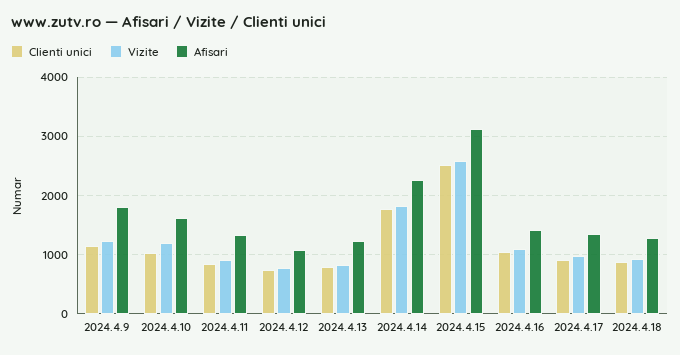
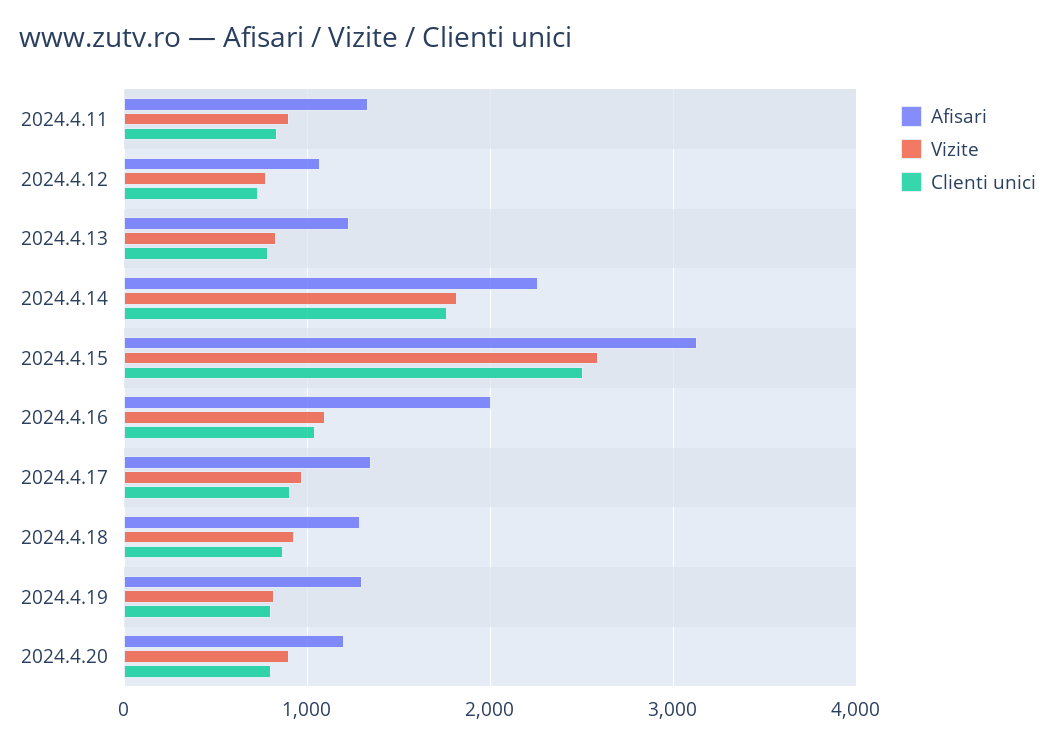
Clienti unici, 2024.4.9: 1200 -> none
Vizite, 2024.4.9: 1200 -> none
Afisari, 2024.4.9: 1800 -> none
Clienti unici, 2024.4.10: 1000 -> none
Vizite, 2024.4.10: 1200 -> none
Afisari, 2024.4.10: 1600 -> none
Afisari, 2024.4.16: 1400 -> 2000
Afisari, 2024.4.19: none -> 1300
Vizite, 2024.4.19: none -> 800
Clienti unici, 2024.4.19: none -> 800
Afisari, 2024.4.20: none -> 1200
Vizite, 2024.4.20: none -> 900
Clienti unici, 2024.4.20: none -> 800

